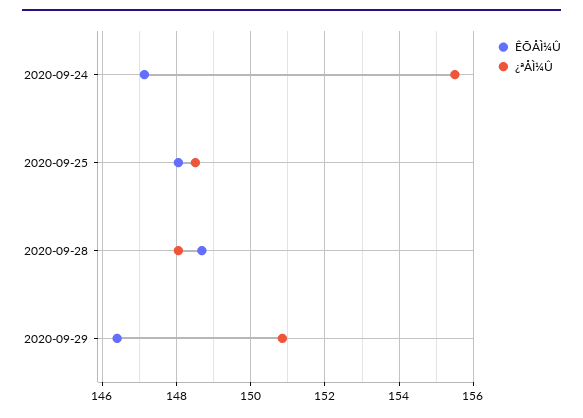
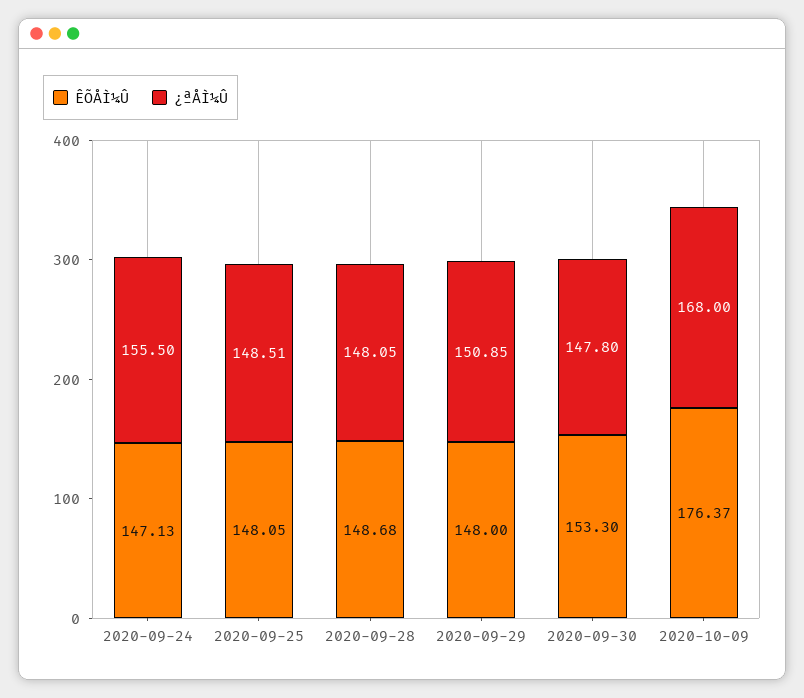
ÊÕÅÌ¼Û, 2020-09-29: 146.4 -> 148
ÊÕÅÌ¼Û, 2020-09-30: none -> 153.3
¿ªÅÌ¼Û, 2020-09-30: none -> 147.8
ÊÕÅÌ¼Û, 2020-10-09: none -> 176.37
¿ªÅÌ¼Û, 2020-10-09: none -> 168

